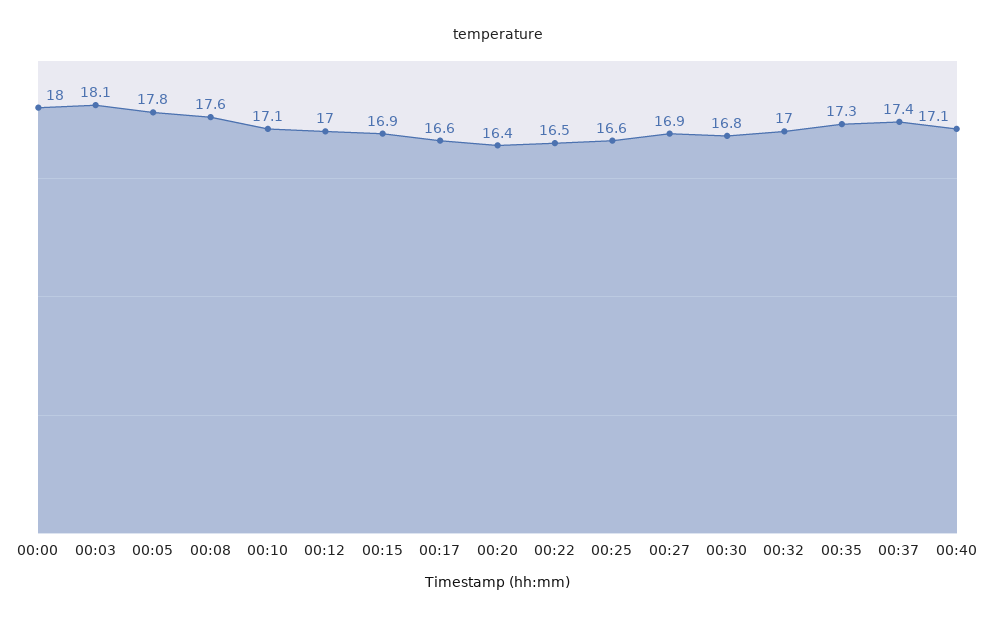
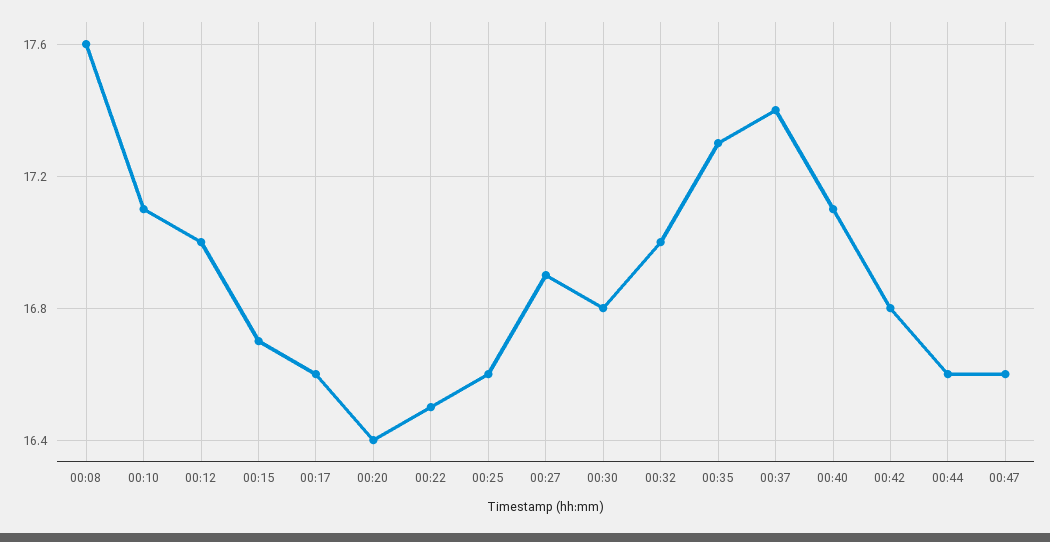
00:00: 18 -> none
00:03: 18.1 -> none
00:05: 17.8 -> none
00:15: 16.9 -> 16.7
00:42: none -> 16.8
00:44: none -> 16.6
00:47: none -> 16.6

